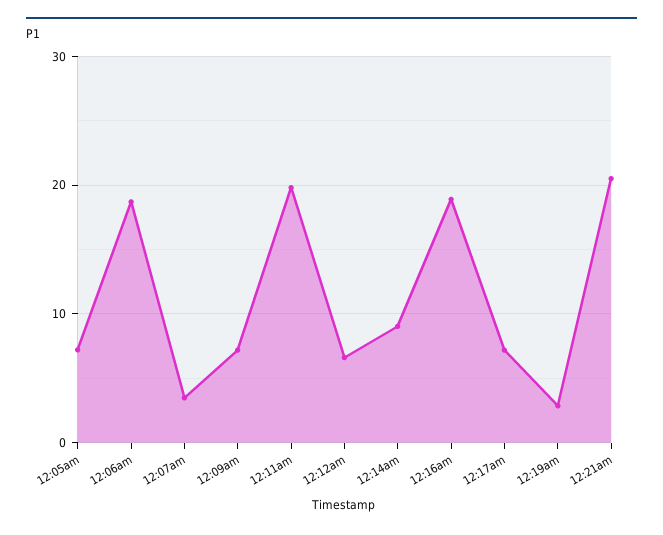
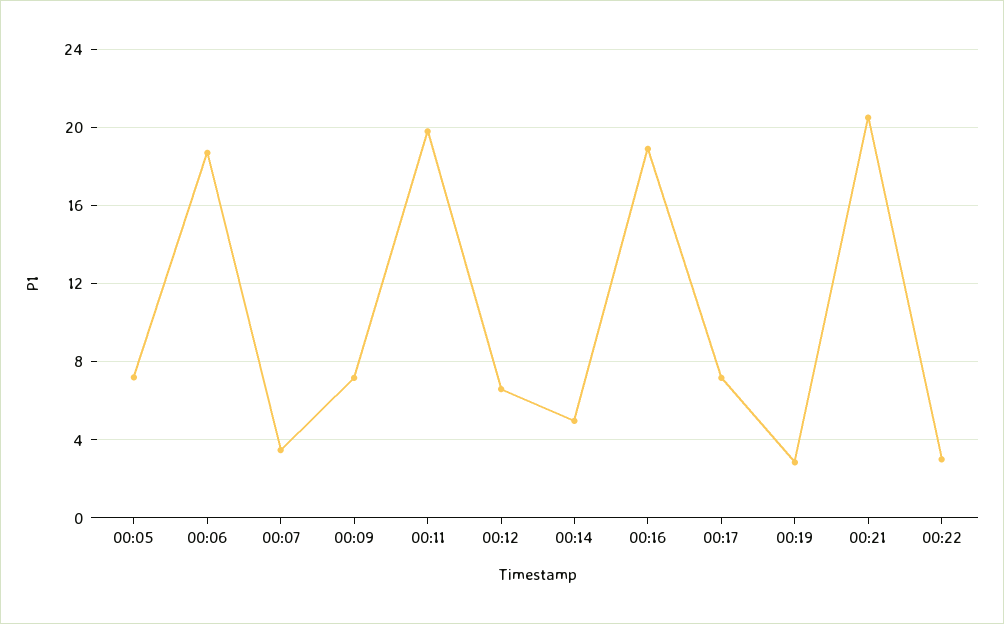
12:14am: 9 -> 5
00:22: none -> 3

